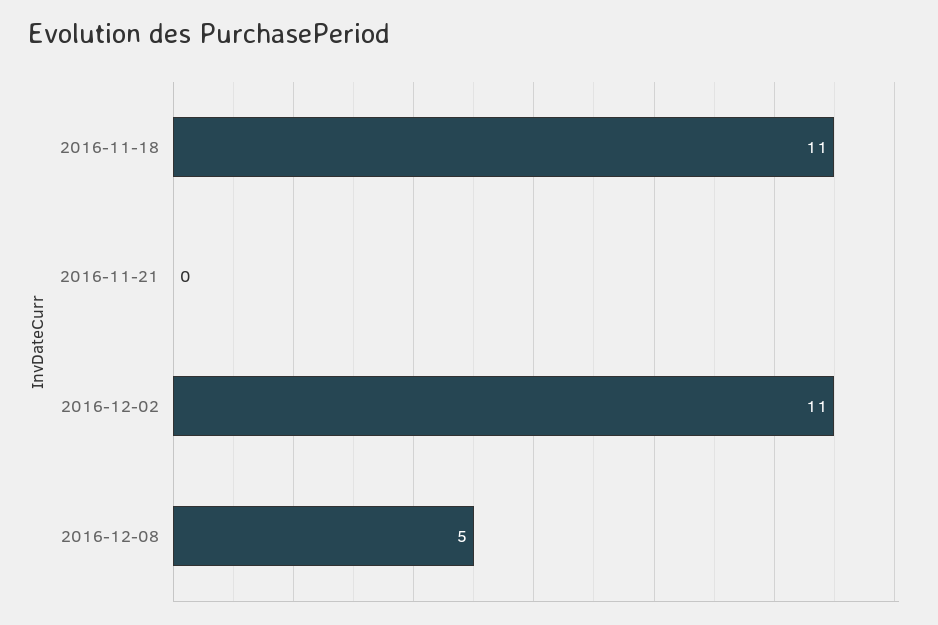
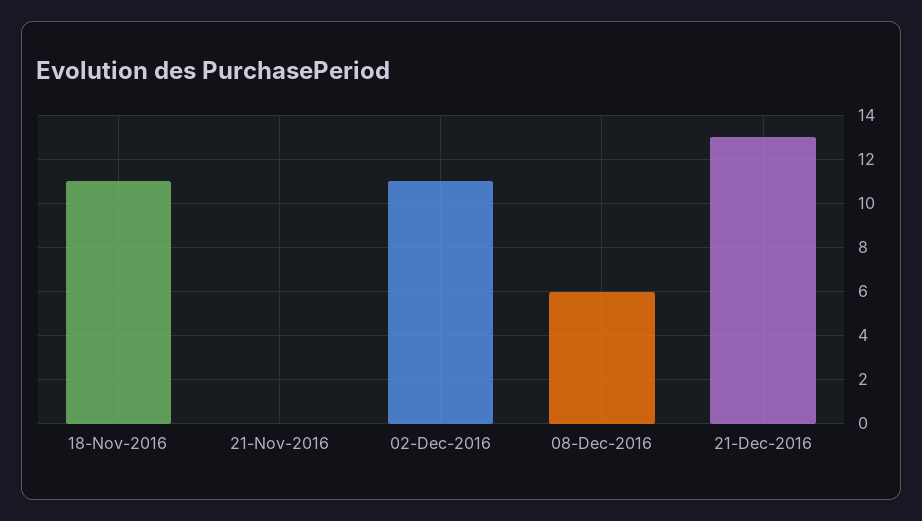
2016-12-08: 5 -> 6
21-Dec-2016: none -> 13

